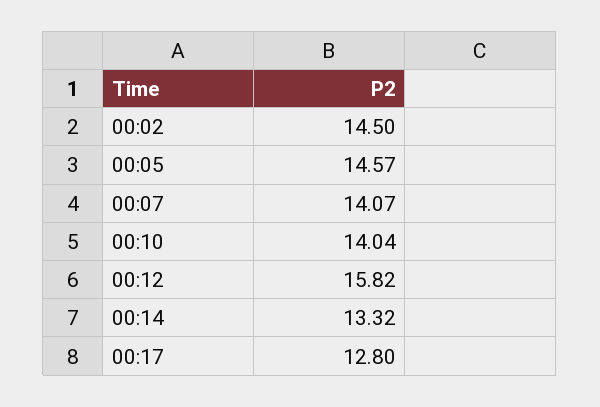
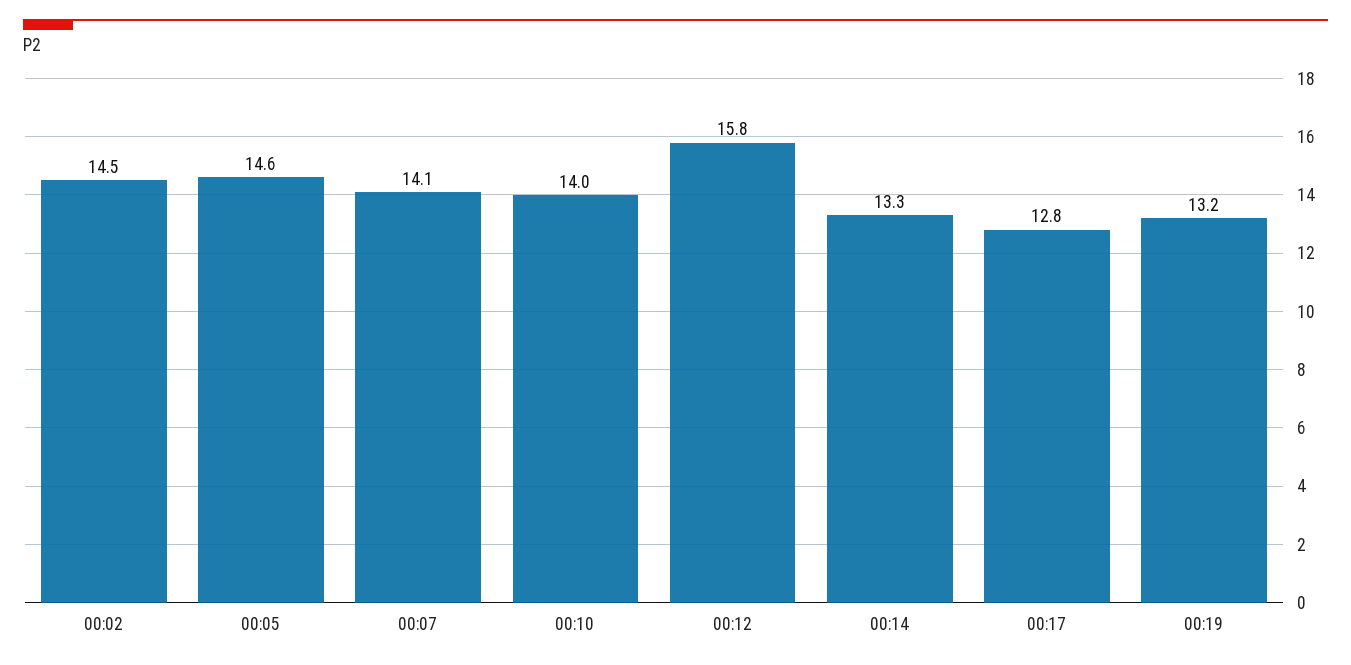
00:19: none -> 13.2

